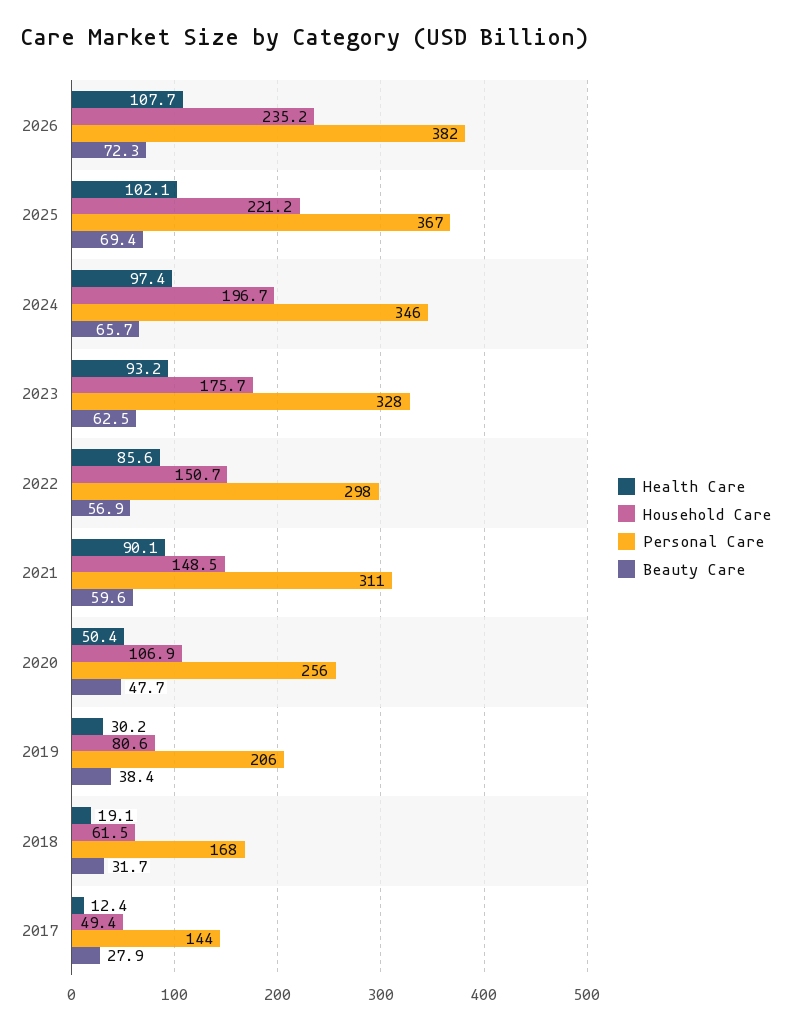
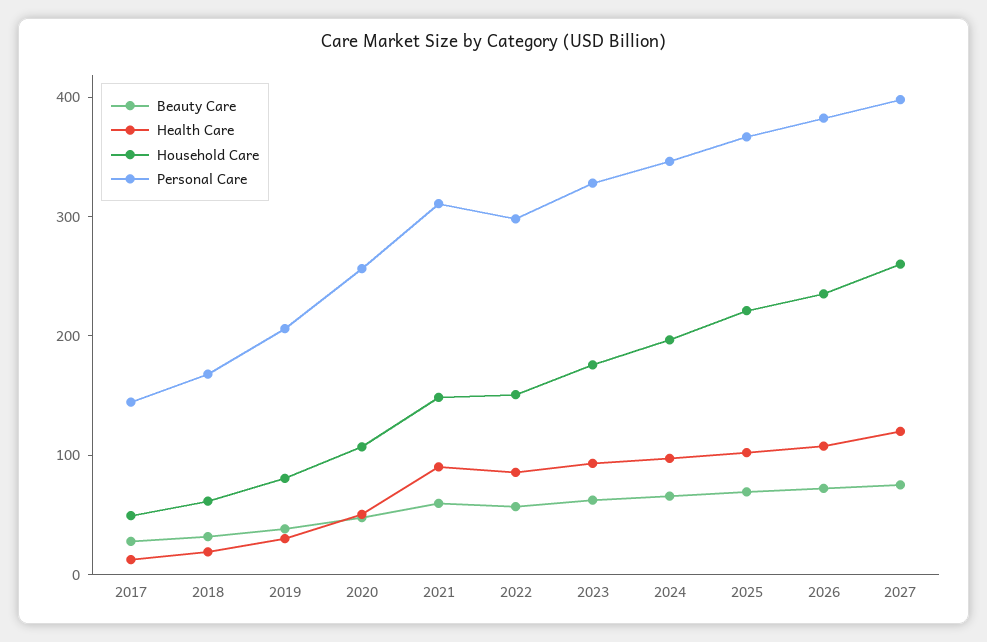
Beauty Care, 2027: none -> 80
Health Care, 2027: none -> 120
Household Care, 2027: none -> 260
Personal Care, 2027: none -> 400

